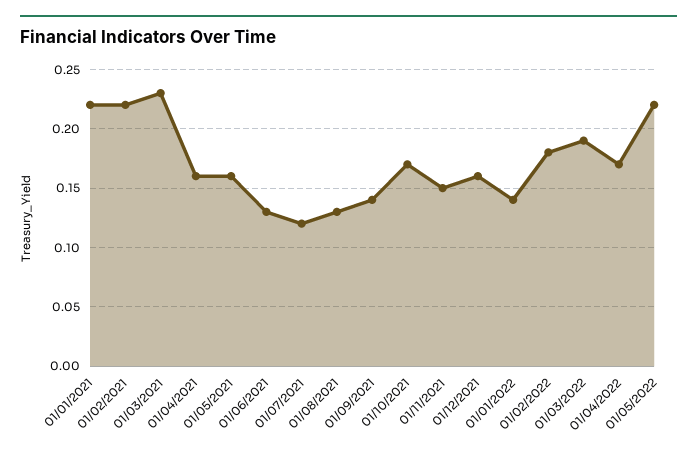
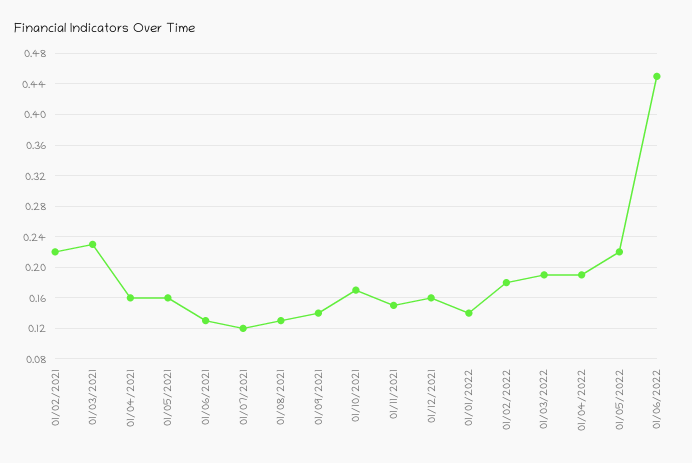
01/01/2021: 0.22 -> none
01/04/2022: 0.17 -> 0.19
01/06/2022: none -> 0.45

